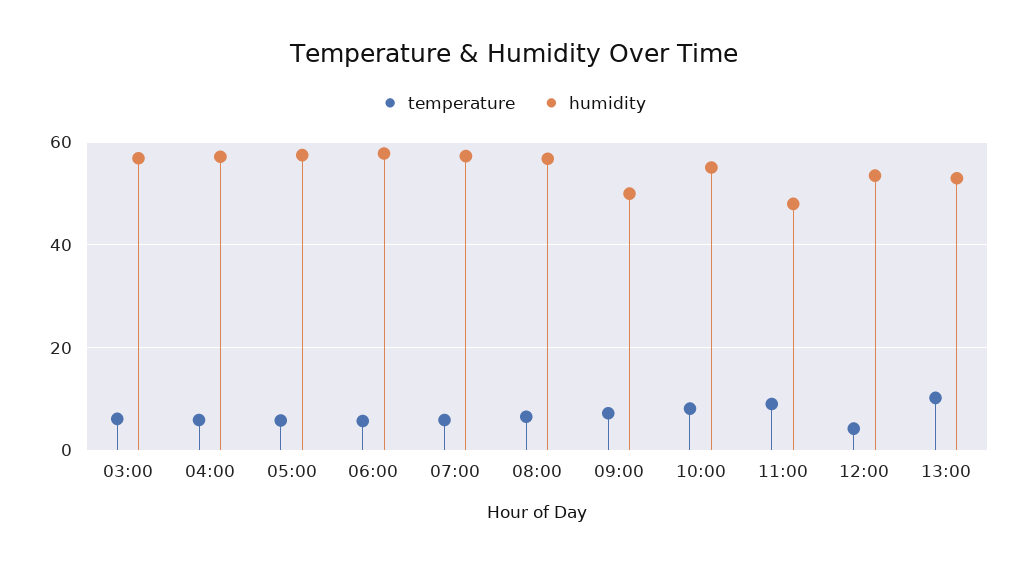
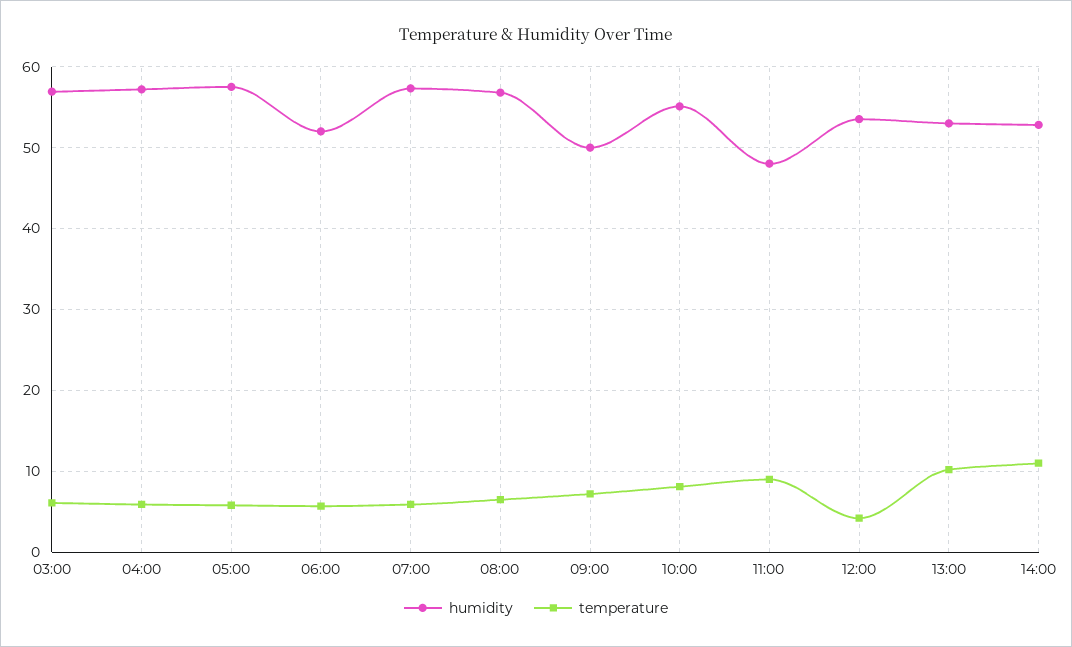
humidity, 06:00: 58 -> 52
humidity, 14:00: none -> 53
temperature, 14:00: none -> 11

